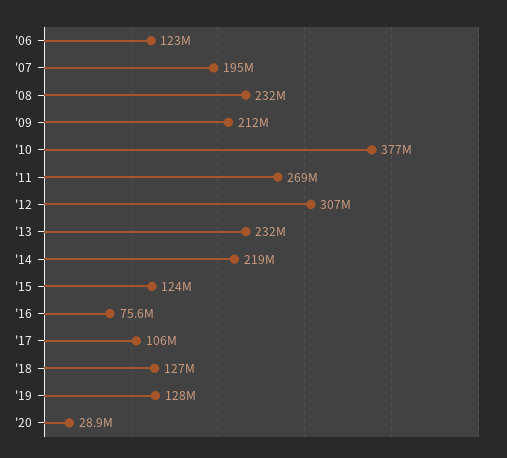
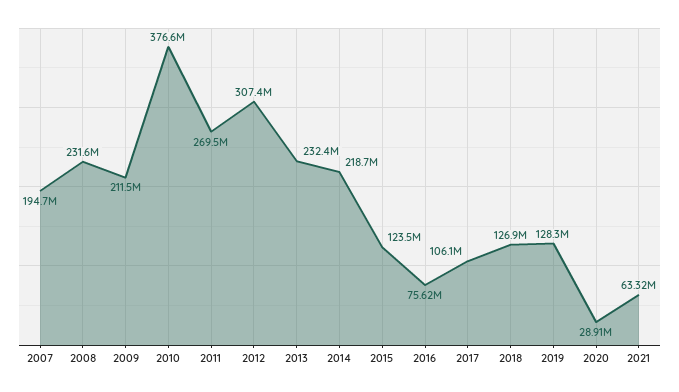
'06: 123000000 -> none
2021: none -> 63320000

